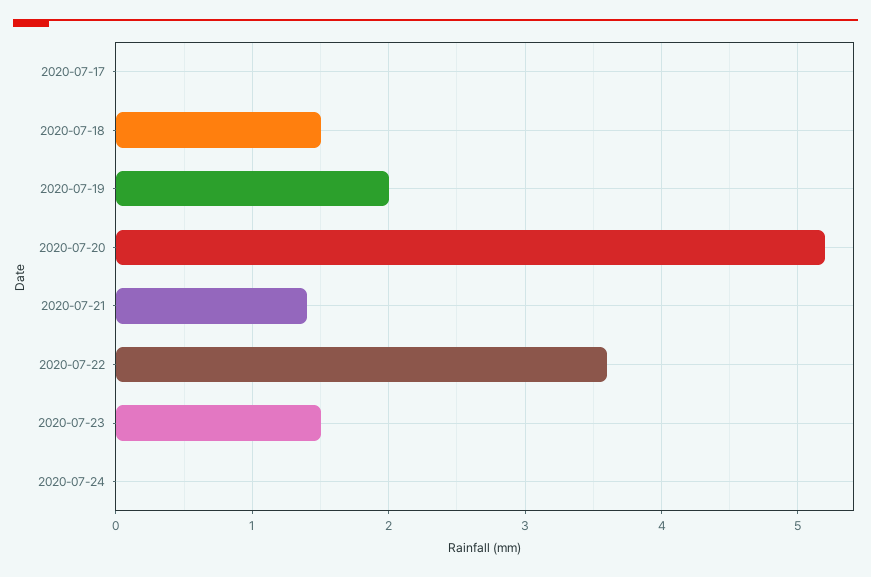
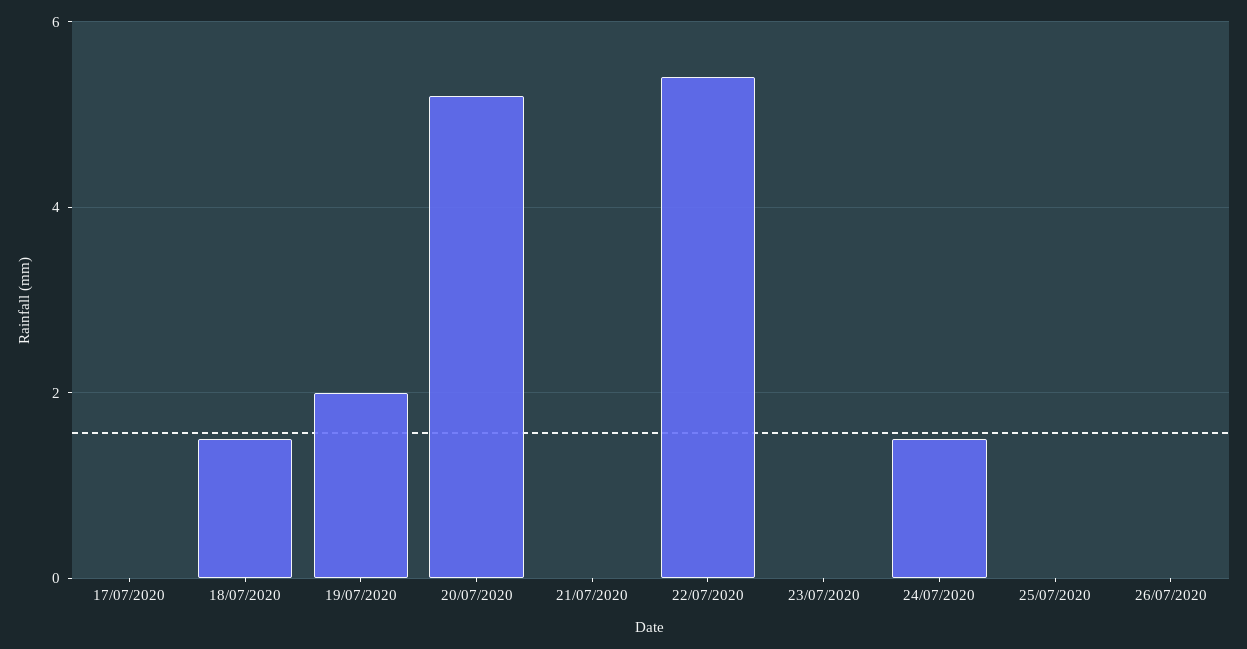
2020-07-21: 1.4 -> 0
2020-07-22: 3.6 -> 5.5
2020-07-23: 1.5 -> 0
2020-07-24: 0 -> 1.5
25/07/2020: none -> 0
26/07/2020: none -> 0

